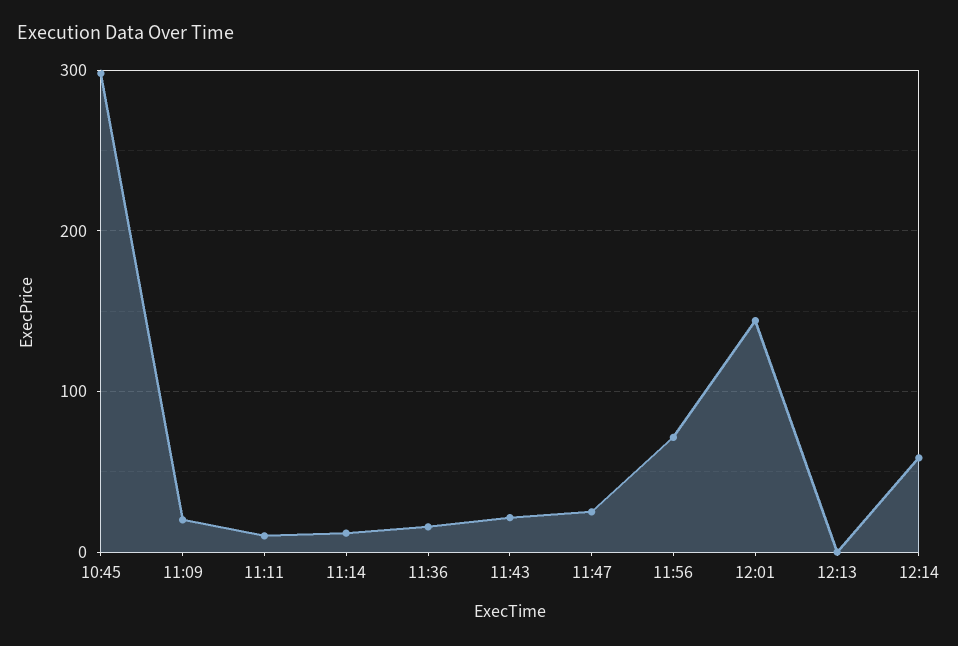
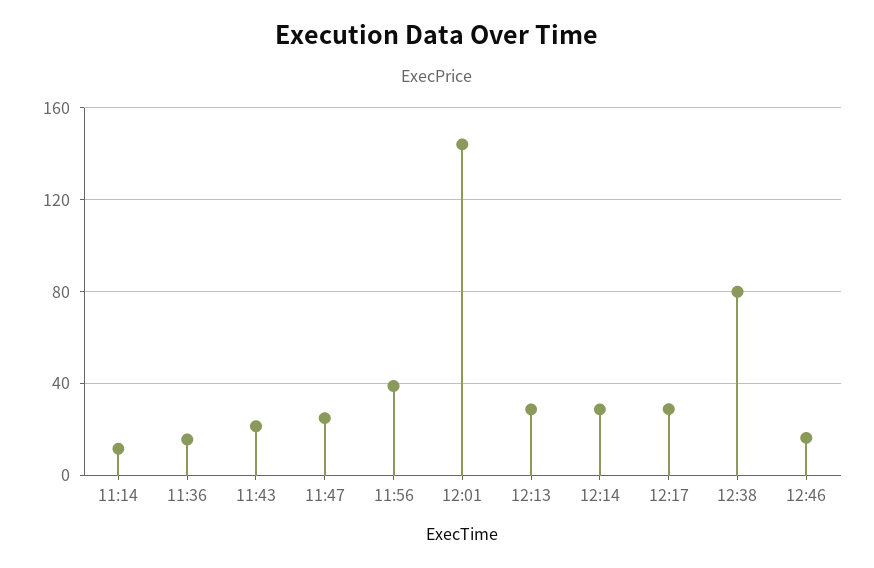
10:45: 300 -> none
11:09: 20 -> none
11:11: 10 -> none
11:56: 70 -> 40
12:13: 0 -> 30
12:14: 60 -> 30
12:17: none -> 30
12:38: none -> 80
12:46: none -> 15

